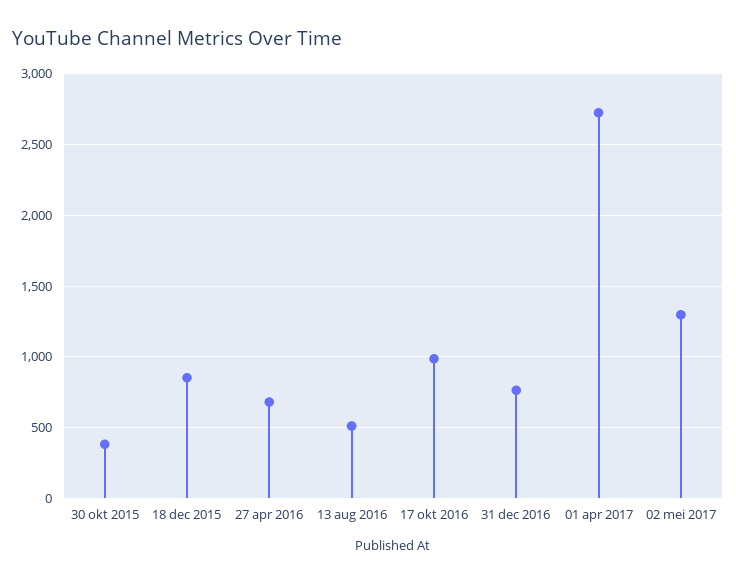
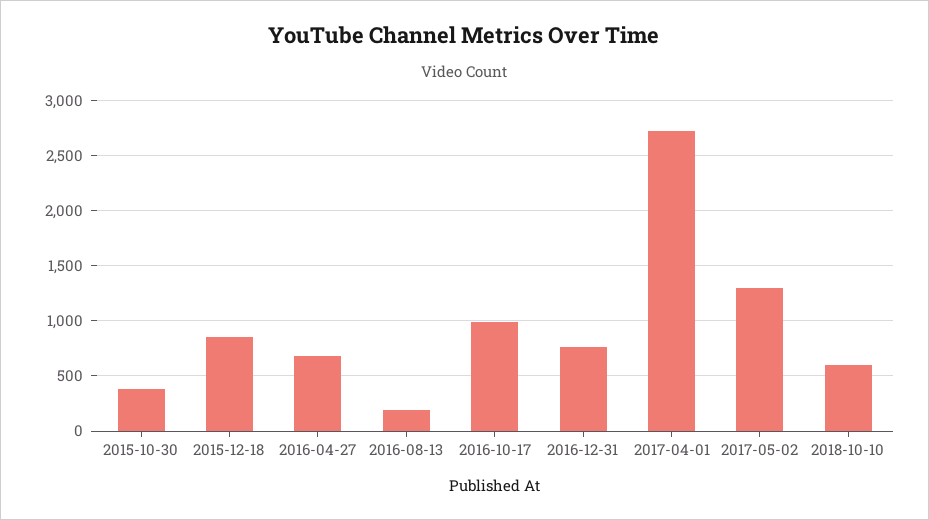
13 aug 2016: 500 -> 200
2018-10-10: none -> 600

